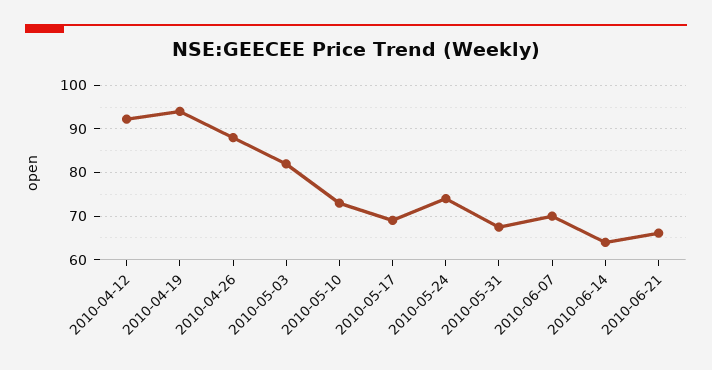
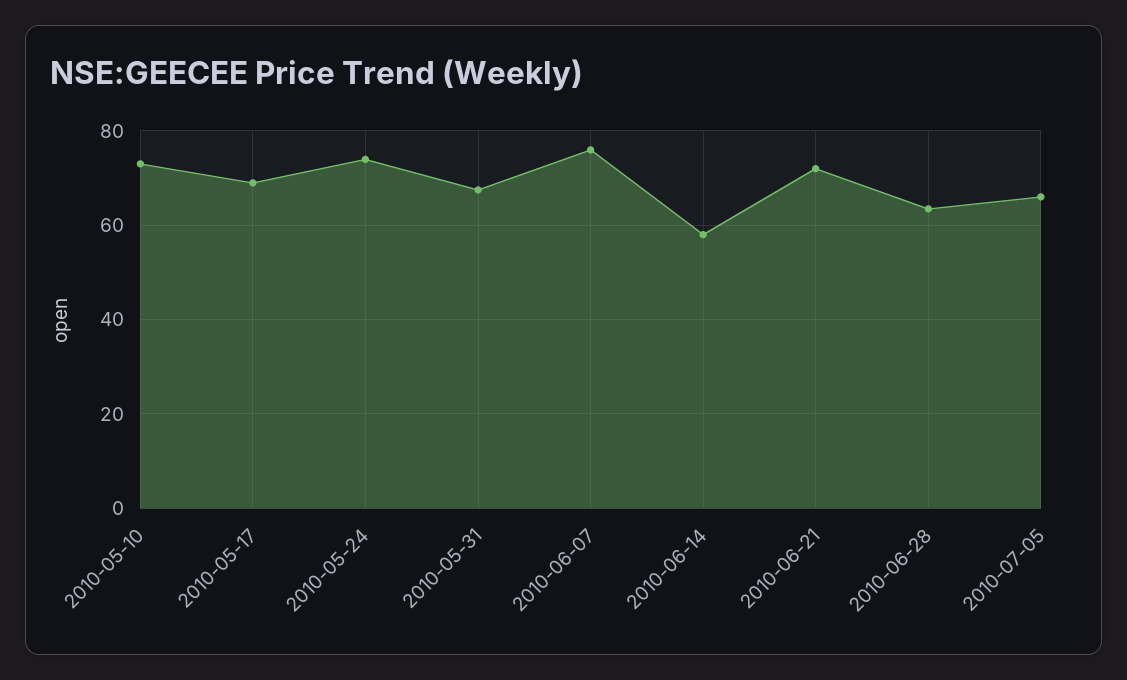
2010-04-12: 92 -> none
2010-04-19: 94 -> none
2010-04-26: 88 -> none
2010-05-03: 82 -> none
2010-06-07: 70 -> 76
2010-06-14: 64 -> 58
2010-06-21: 66 -> 72
2010-06-28: none -> 64
2010-07-05: none -> 66

